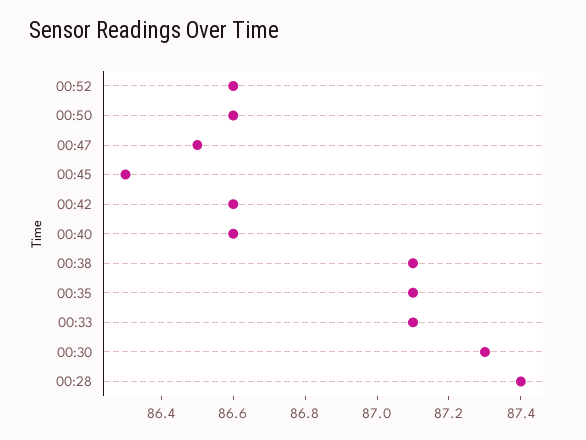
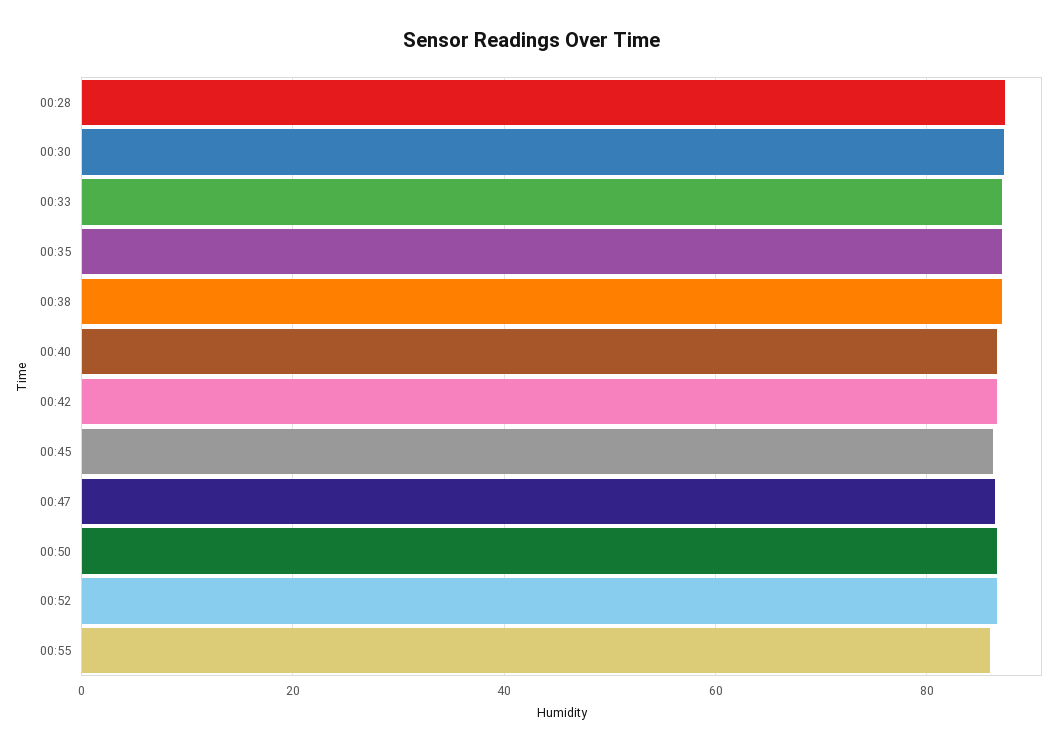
00:55: none -> 86

